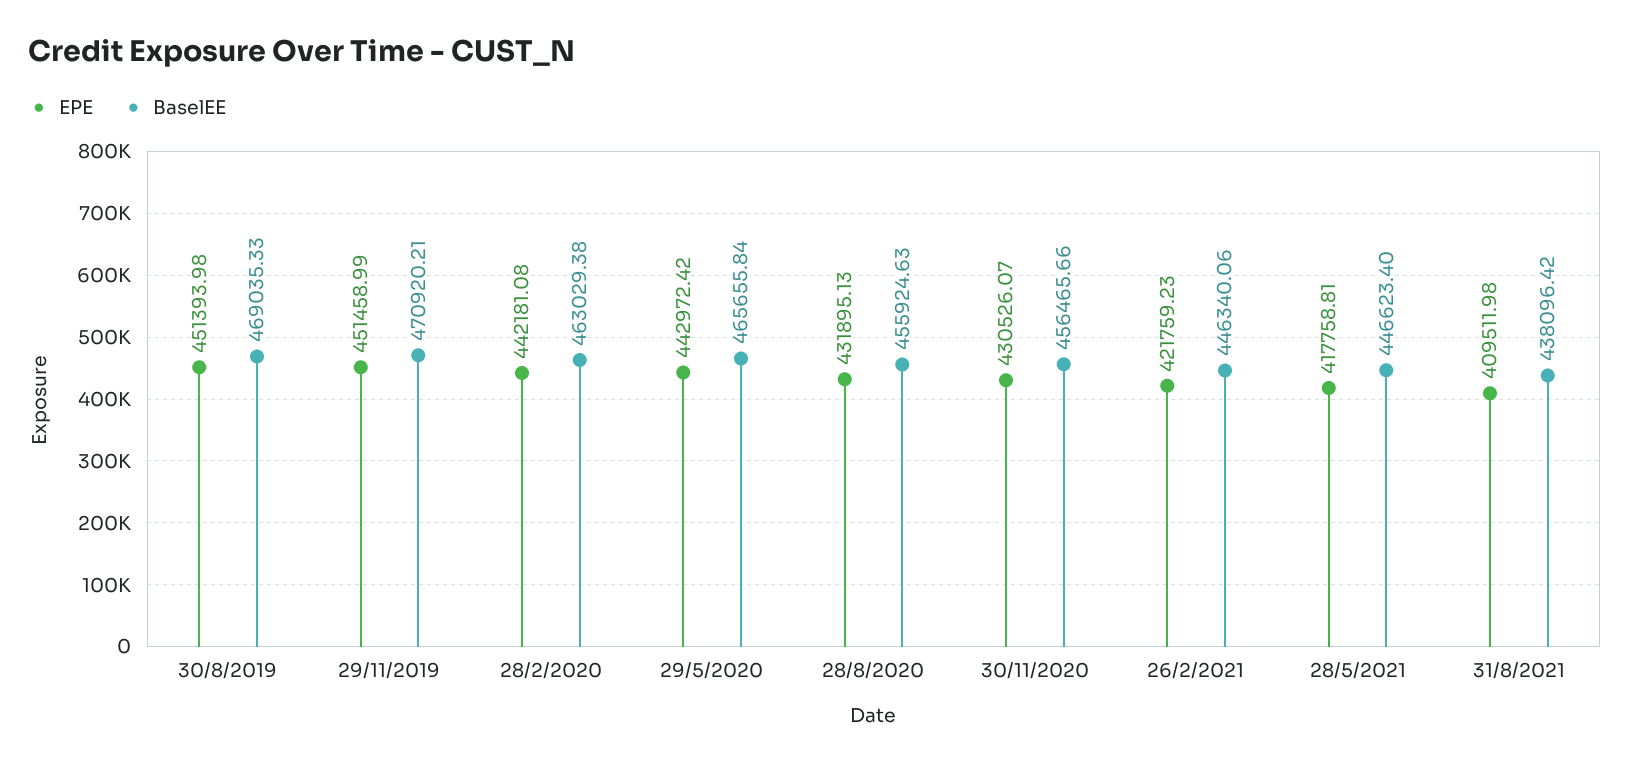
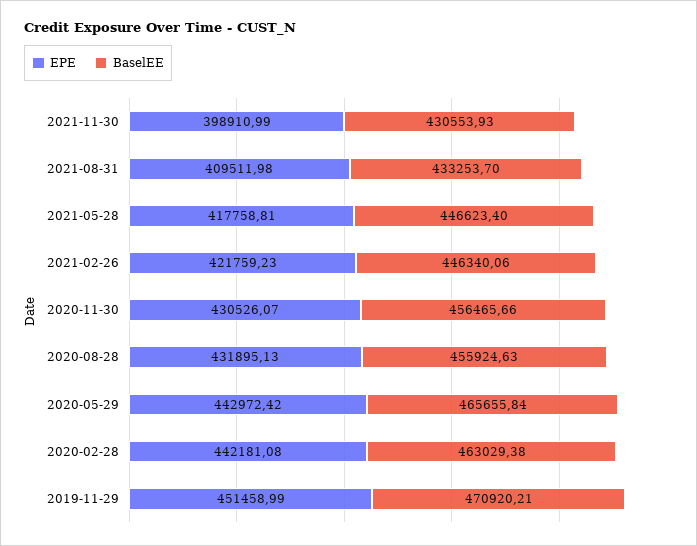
EPE, 30/8/2019: 451393.98 -> none
BaselEE, 30/8/2019: 469035.33 -> none
BaselEE, 31/8/2021: 438096.42 -> 433253.7
EPE, 2021-11-30: none -> 398910.99
BaselEE, 2021-11-30: none -> 430553.93

